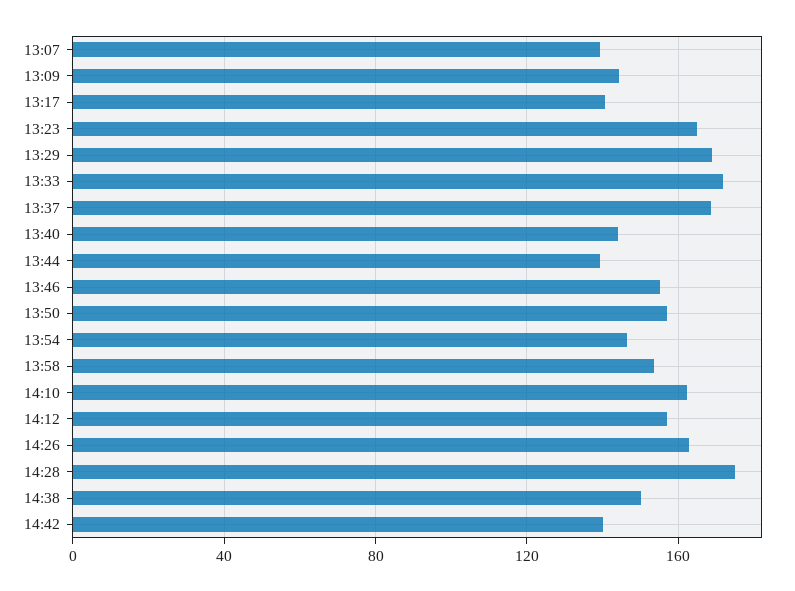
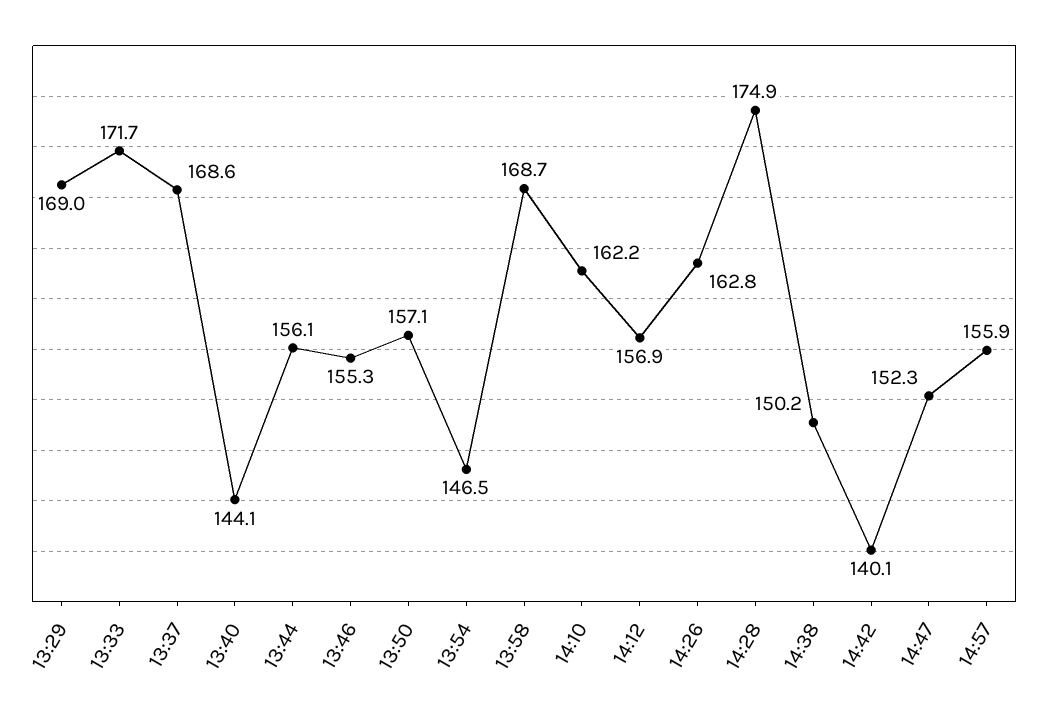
13:07: 140 -> none
13:09: 145 -> none
13:17: 140 -> none
13:23: 165 -> none
13:44: 140 -> 156.1
13:58: 155 -> 168.7
14:47: none -> 152.3
14:57: none -> 155.9

